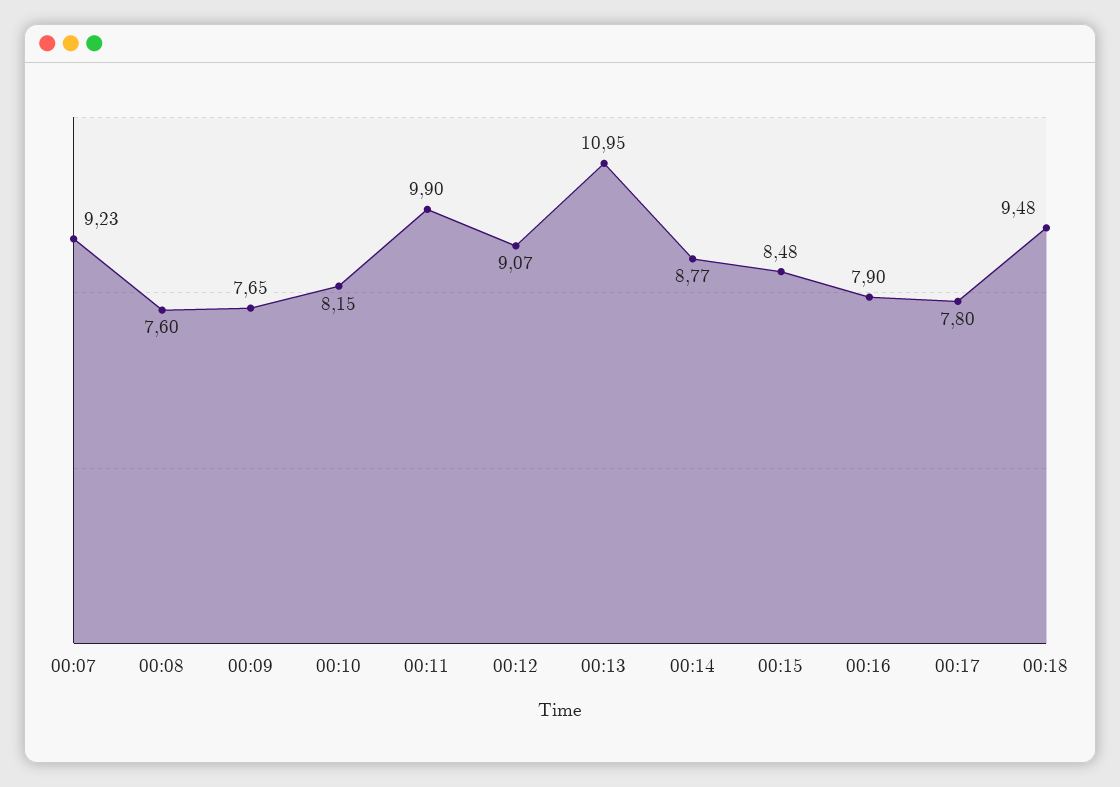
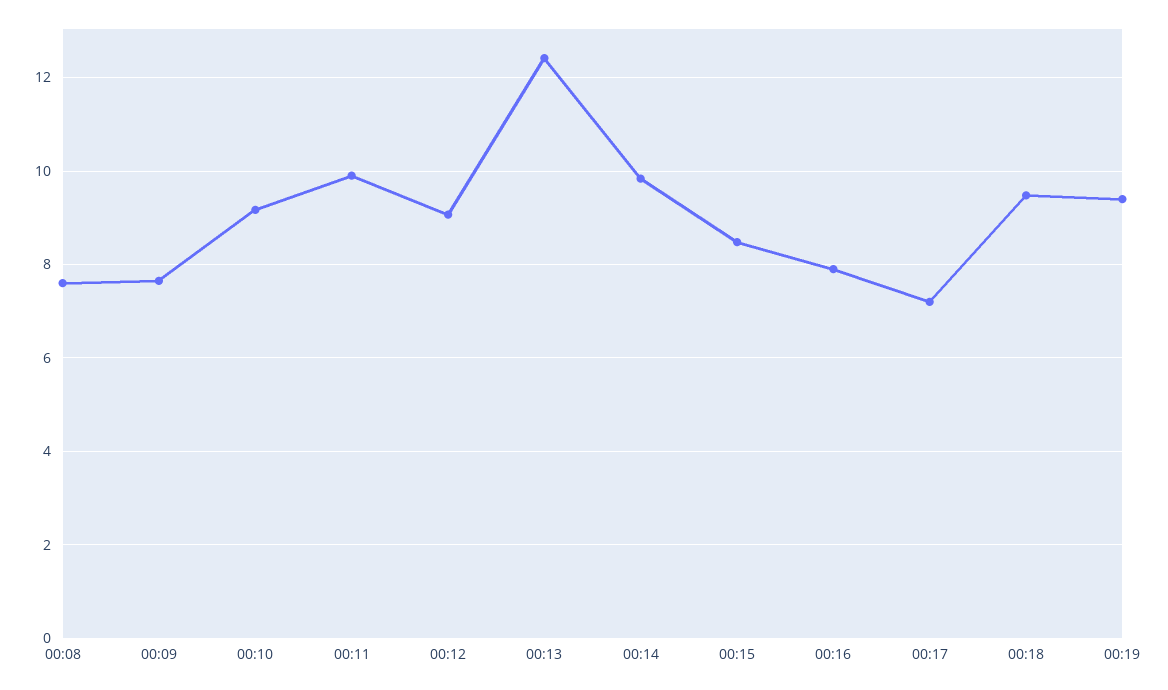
00:07: 9.23 -> none
00:10: 8.15 -> 9.2
00:13: 10.95 -> 12.4
00:14: 8.77 -> 9.8
00:17: 7.8 -> 7.2
00:19: none -> 9.4

